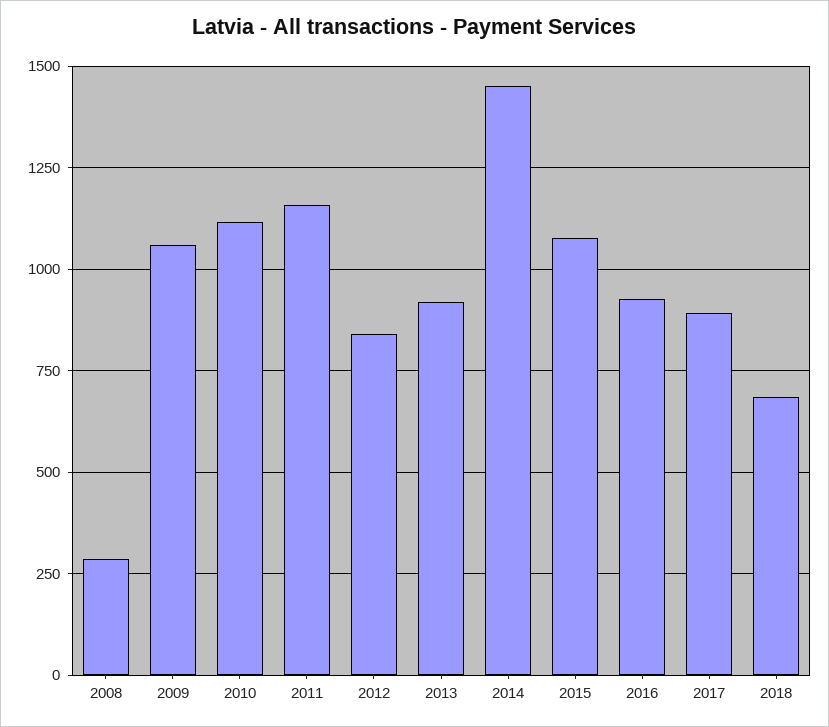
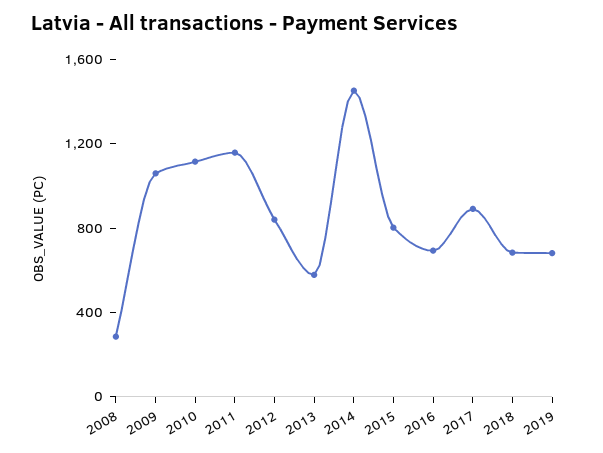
2013: 925 -> 600
2015: 1075 -> 800
2016: 925 -> 700
2019: none -> 700

